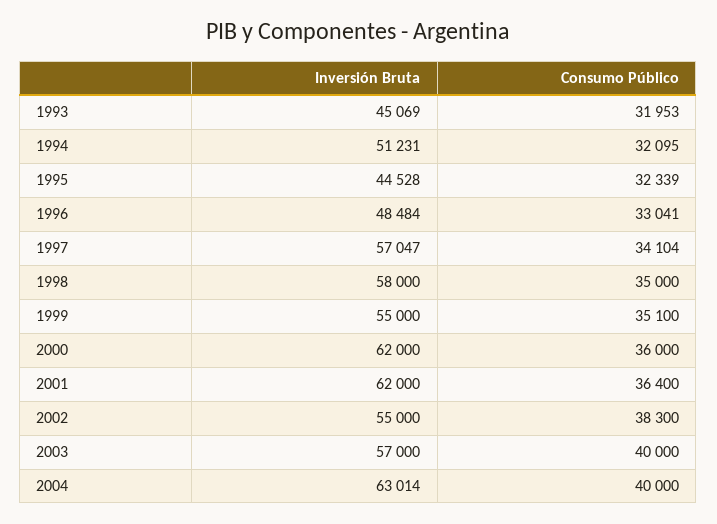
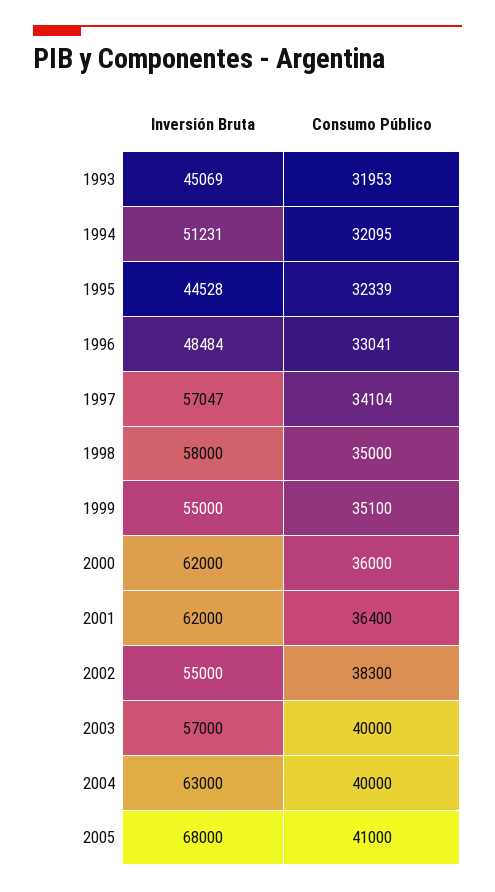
Inversión Bruta, 2004: 63014 -> 63000
Inversión Bruta, 2005: none -> 68000
Consumo Público, 2005: none -> 41000

